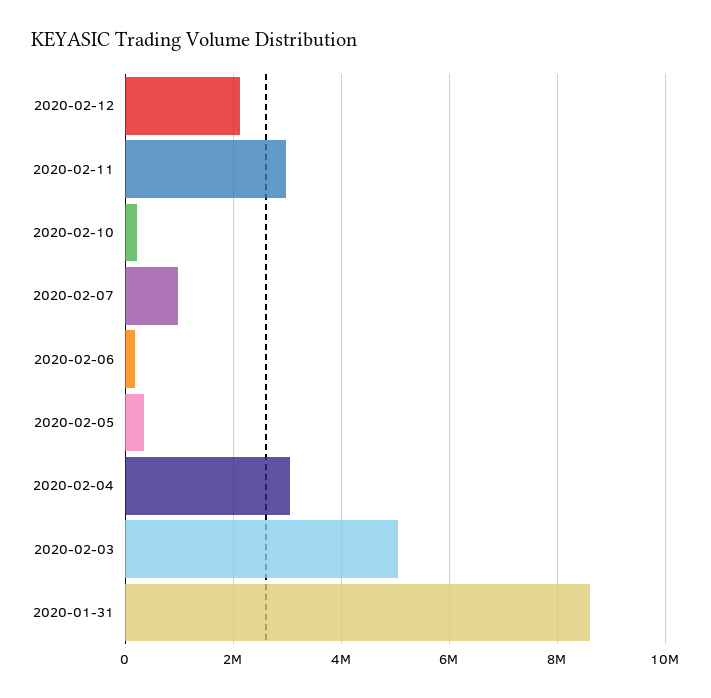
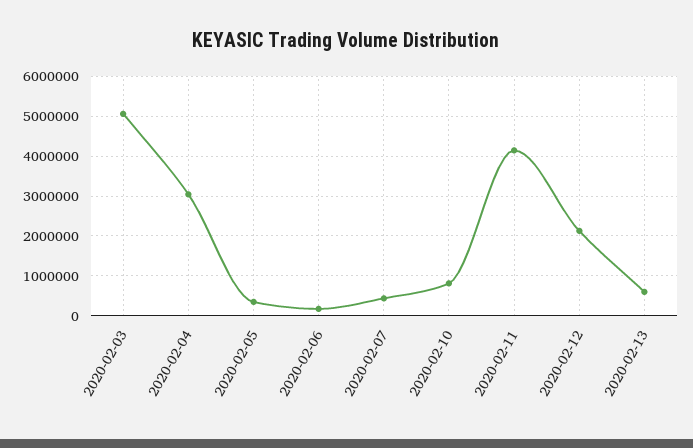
2020-02-11: 3000000 -> 4200000
2020-02-10: 200000 -> 800000
2020-02-07: 1000000 -> 400000
2020-01-31: 8600000 -> none
2020-02-13: none -> 600000

